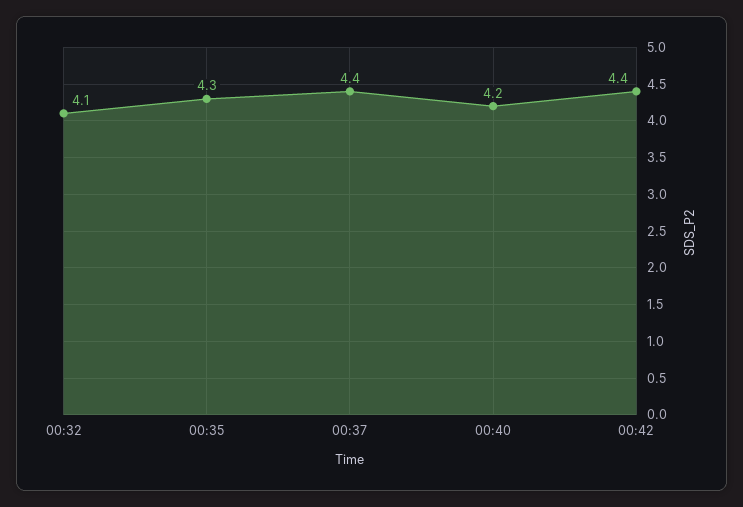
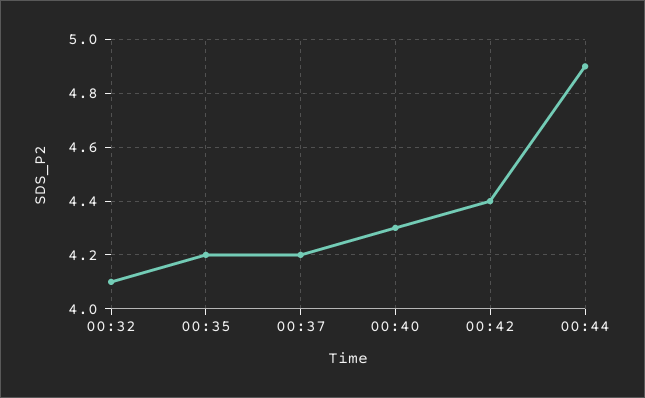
00:35: 4.3 -> 4.2
00:37: 4.4 -> 4.2
00:40: 4.2 -> 4.3
00:44: none -> 4.9

